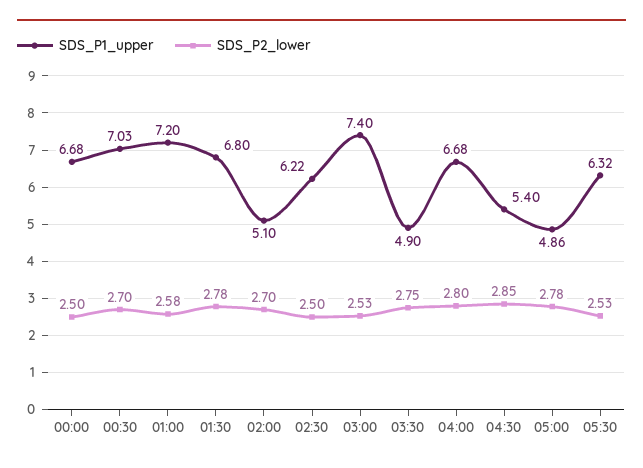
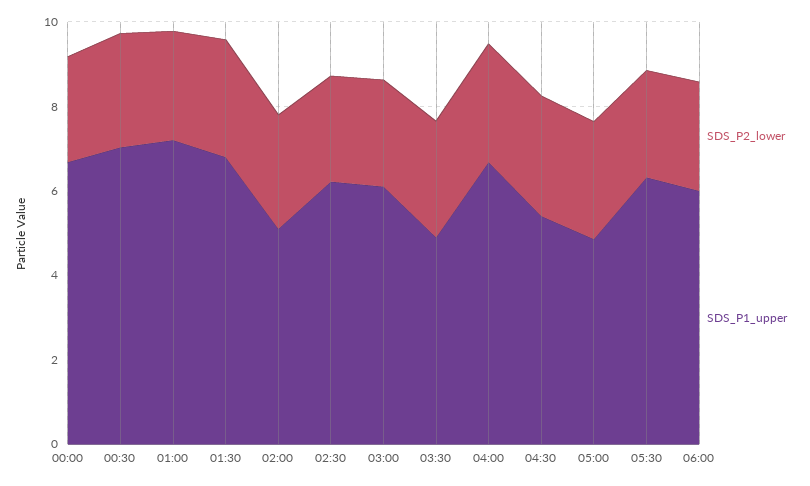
SDS_P1_upper, 03:00: 7.4 -> 6
SDS_P2_lower, 06:00: none -> 2.5
SDS_P1_upper, 06:00: none -> 6

